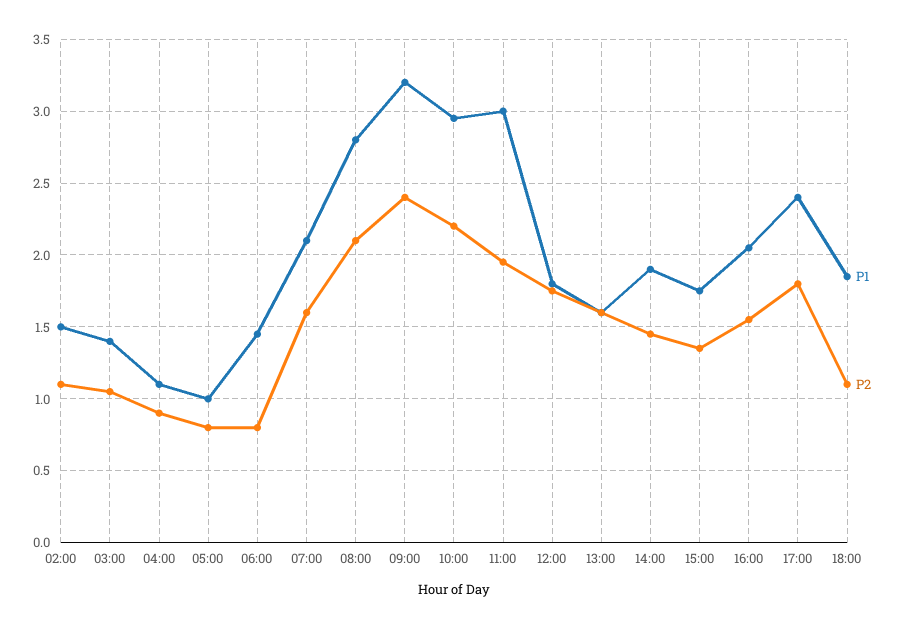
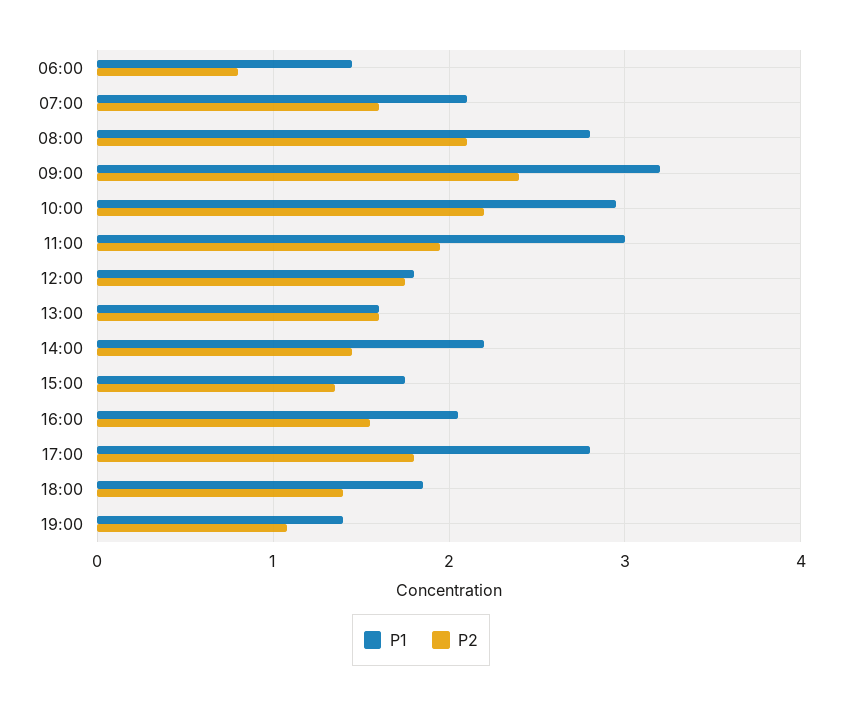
P1, 02:00: 1.5 -> none
P2, 02:00: 1.1 -> none
P1, 03:00: 1.4 -> none
P2, 03:00: 1.05 -> none
P1, 04:00: 1.1 -> none
P2, 04:00: 0.9 -> none
P1, 05:00: 1 -> none
P2, 05:00: 0.8 -> none
P1, 14:00: 1.9 -> 2.2
P1, 17:00: 2.4 -> 2.8
P2, 18:00: 1.1 -> 1.4
P1, 19:00: none -> 1.4
P2, 19:00: none -> 1.1

